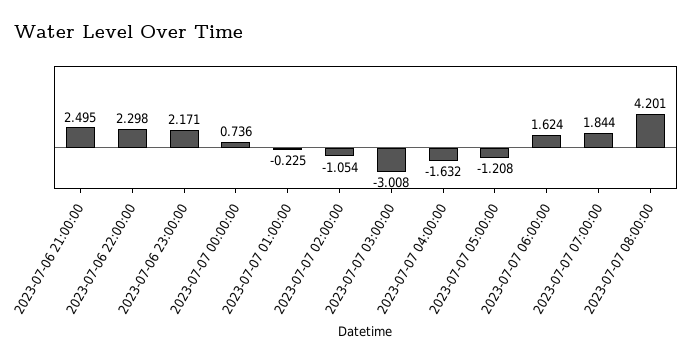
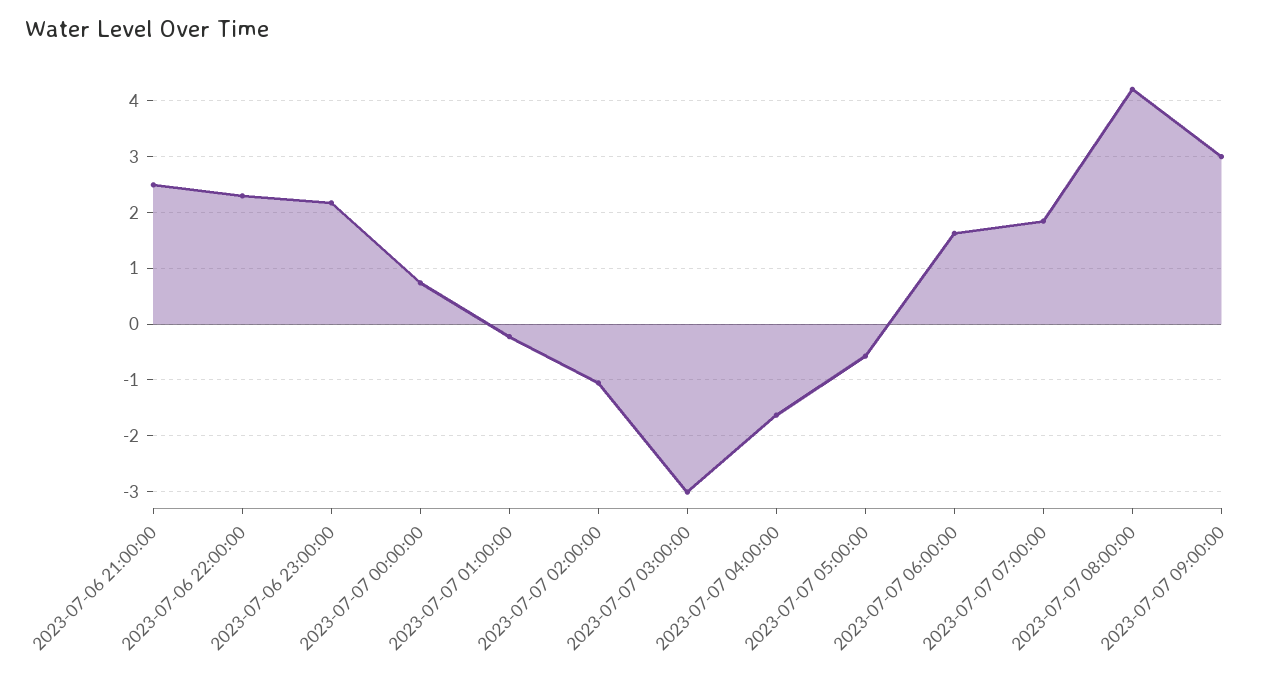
2023-07-07 05:00:00: -1.208 -> -0.6
2023-07-07 09:00:00: none -> 3

